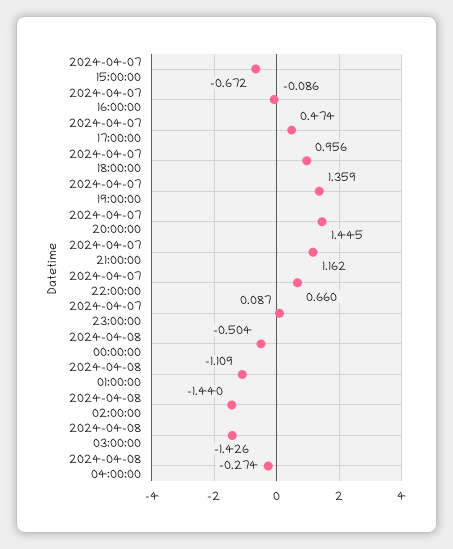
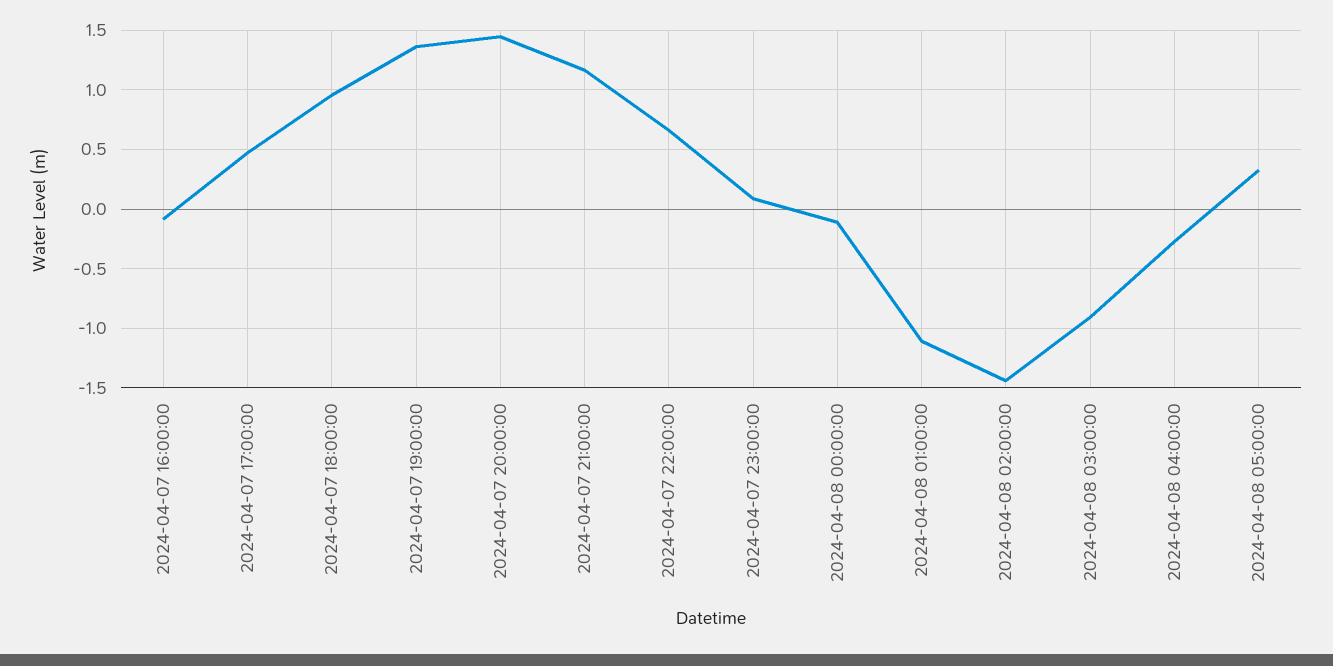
2024-04-07 15:00:00: -0.672 -> none
2024-04-08 00:00:00: -0.504 -> -0.1
2024-04-08 03:00:00: -1.426 -> -0.9
2024-04-08 05:00:00: none -> 0.3

